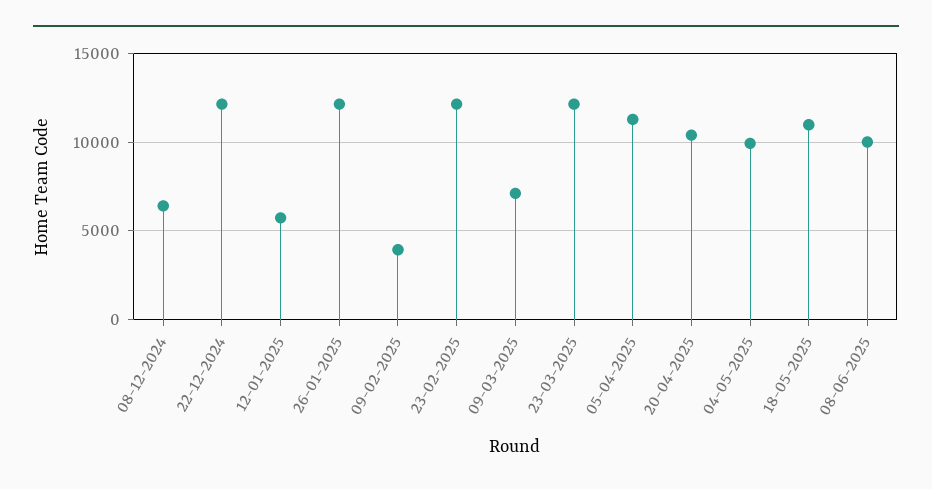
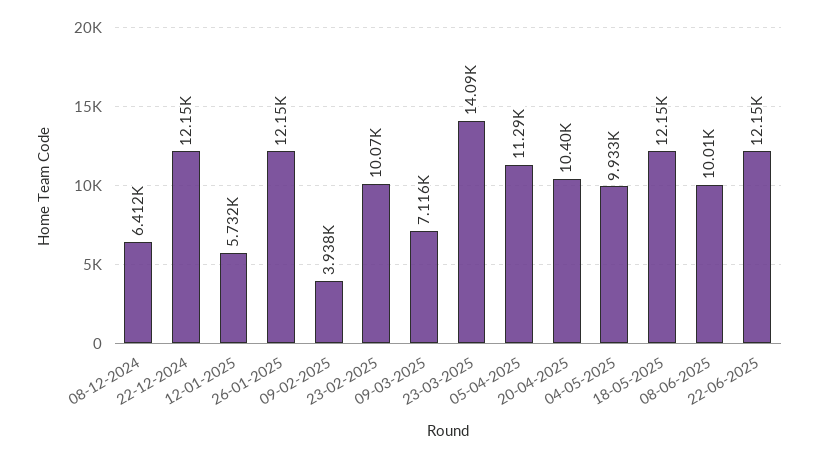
23-02-2025: 12000 -> 10070
23-03-2025: 12000 -> 14090
18-05-2025: 11000 -> 12150
22-06-2025: none -> 12150

